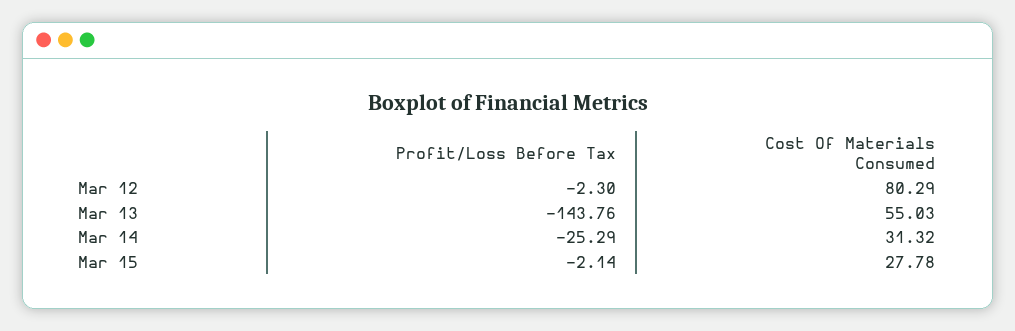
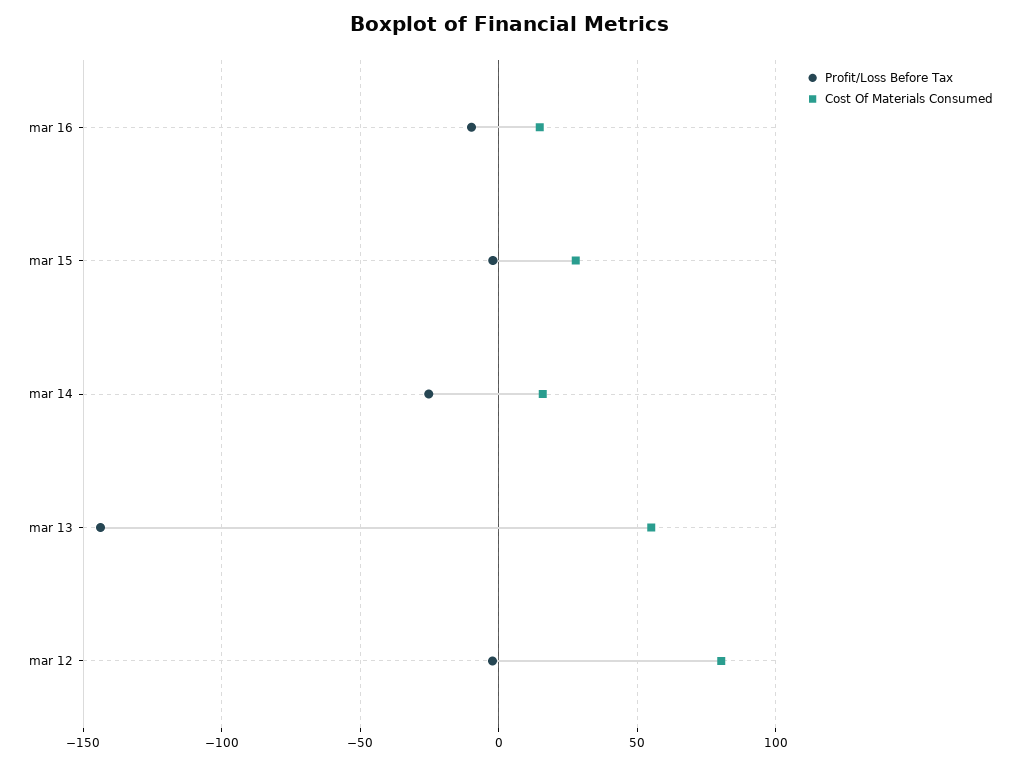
Cost Of Materials Consumed, Mar 14: 31.32 -> 15
Profit/Loss Before Tax, mar 16: none -> -10
Cost Of Materials Consumed, mar 16: none -> 15

